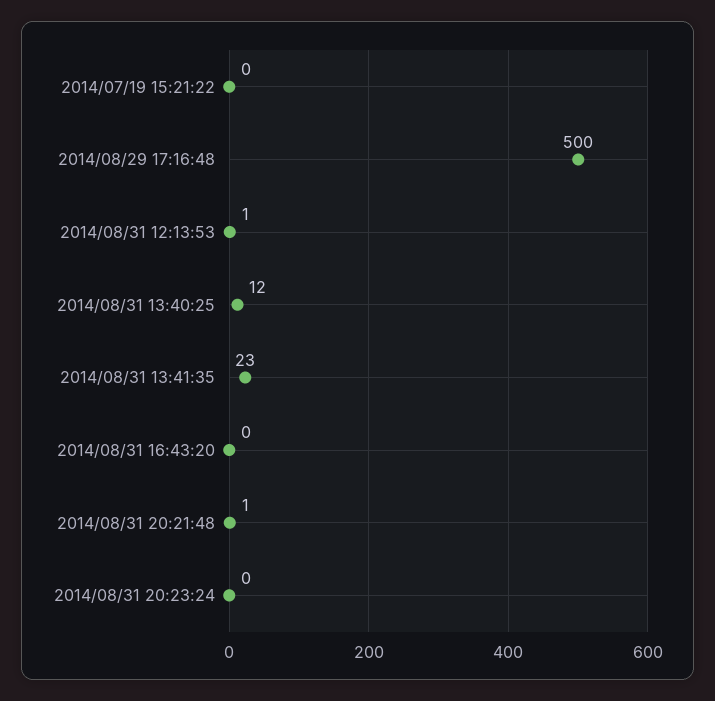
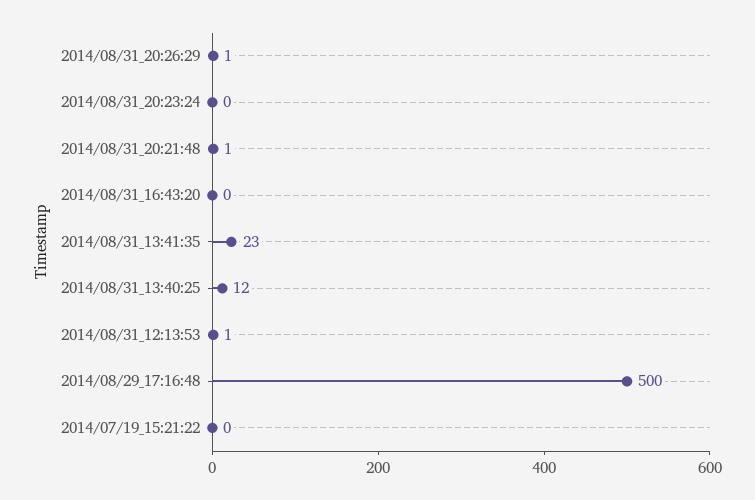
2014/08/31_20:26:29: none -> 1

